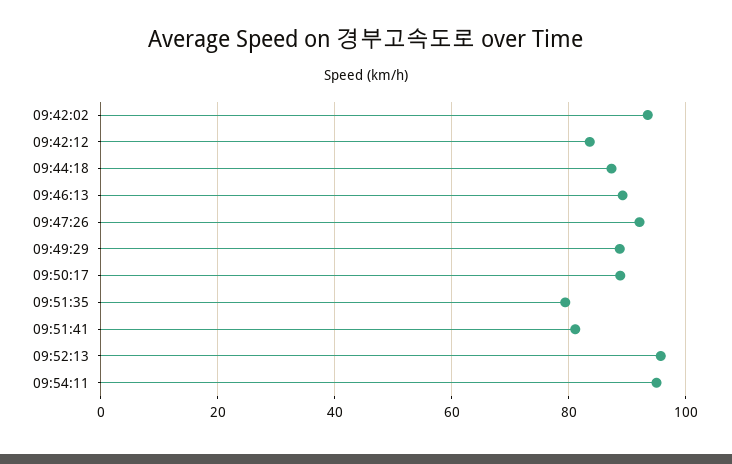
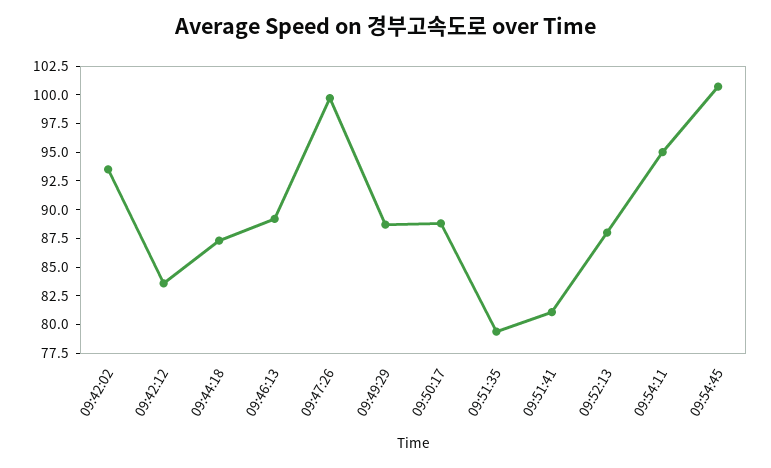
09:47:26: 92 -> 100
09:52:13: 96 -> 87.5
09:54:45: none -> 100

